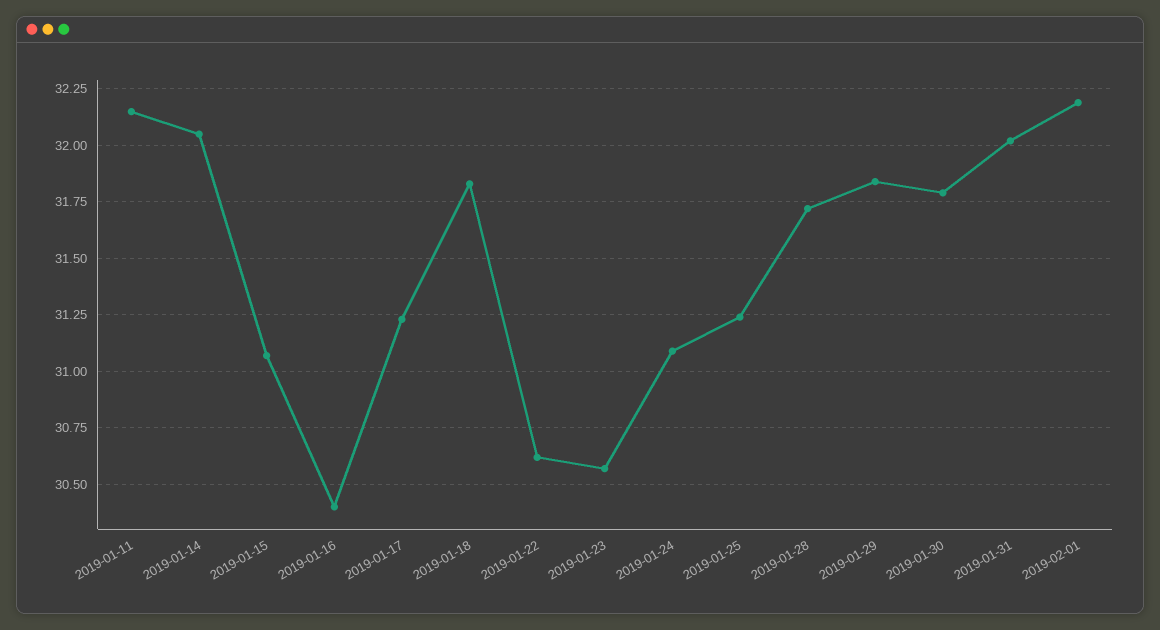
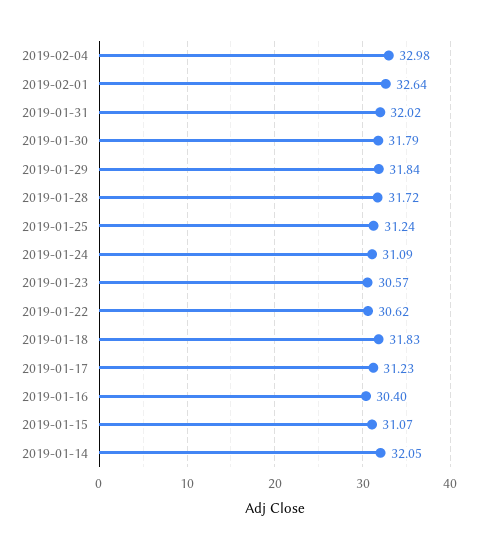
2019-01-11: 32.15 -> none
2019-02-01: 32.2 -> 32.64
2019-02-04: none -> 32.98

